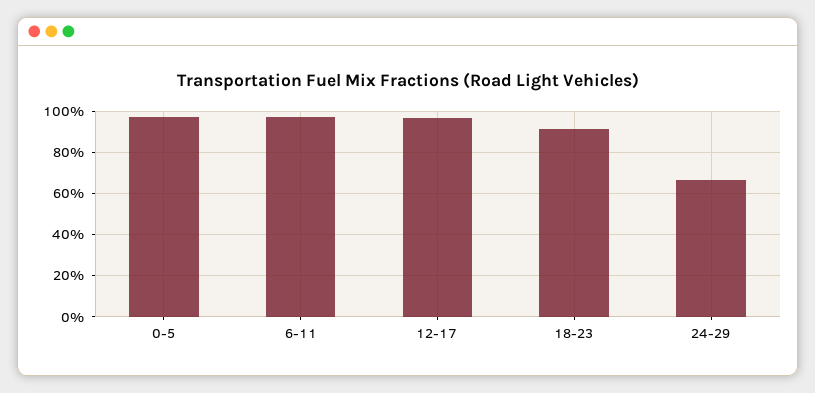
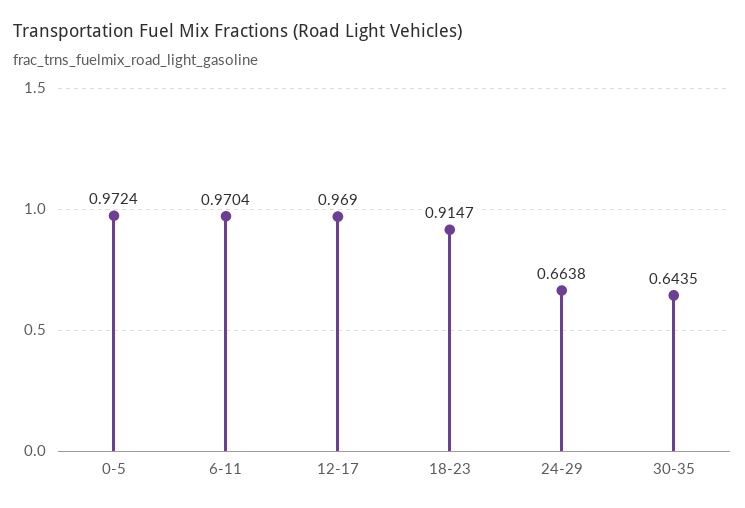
30-35: none -> 0.6435

